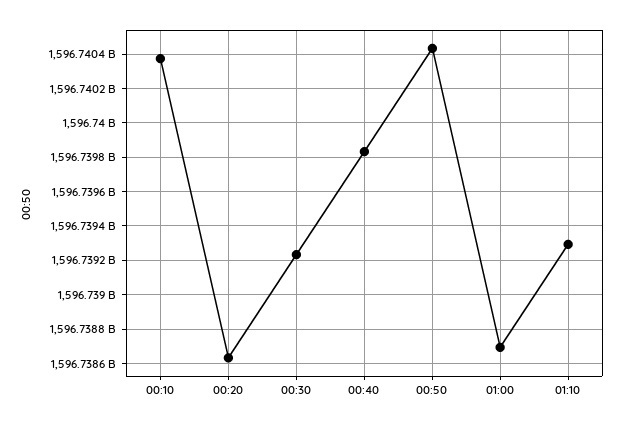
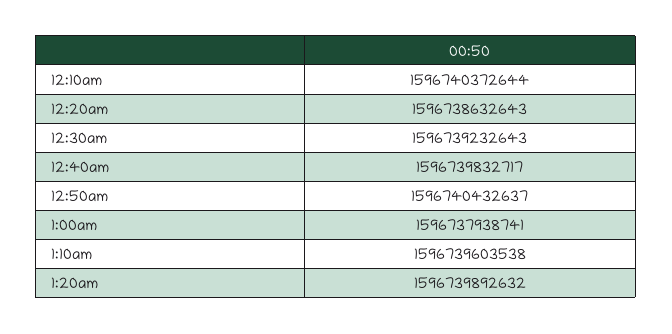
01:00: 1596738700000 -> 1596737938741
01:10: 1596739300000 -> 1596739603538
1:20am: none -> 1596739892632

